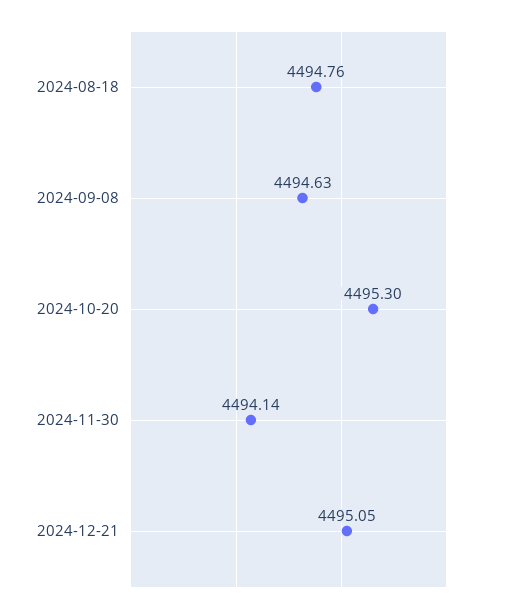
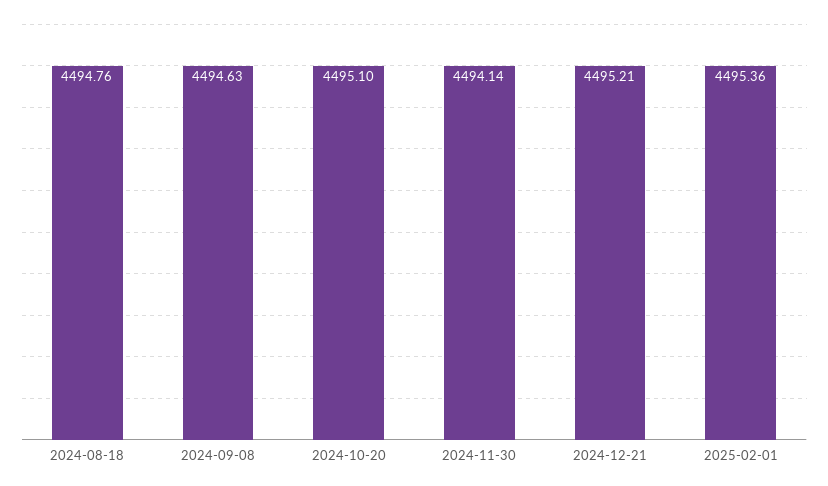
2024-10-20: 4495.3 -> 4495.1
2024-12-21: 4495.05 -> 4495.21
2025-02-01: none -> 4495.36

